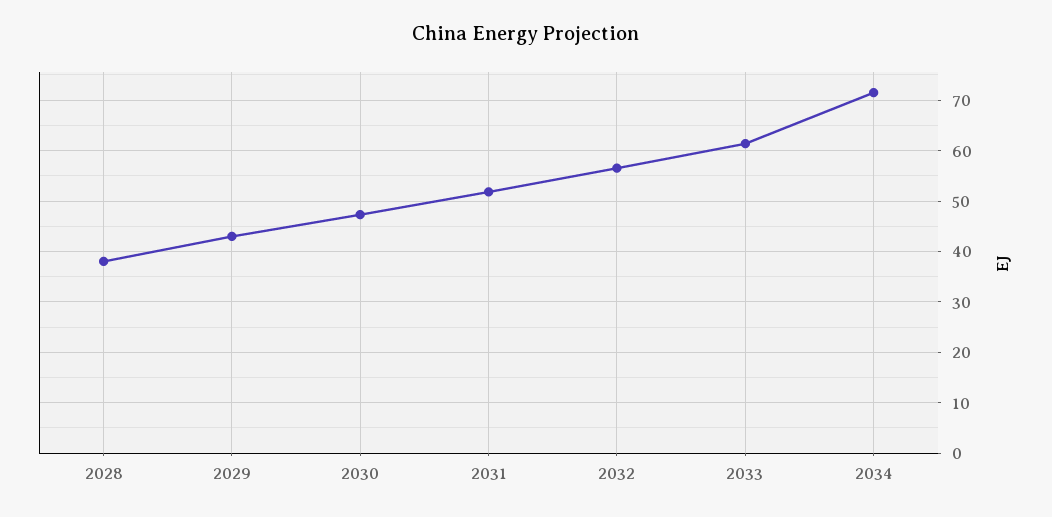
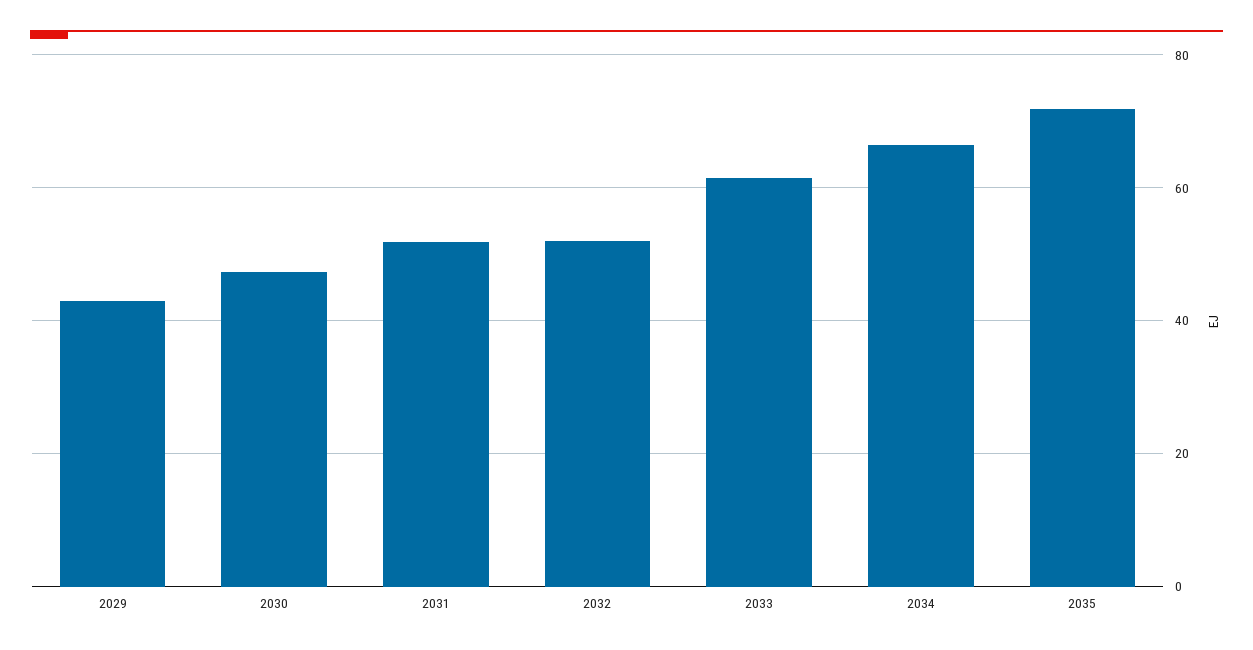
2028: 38 -> none
2032: 56 -> 52
2034: 72 -> 66
2035: none -> 72

